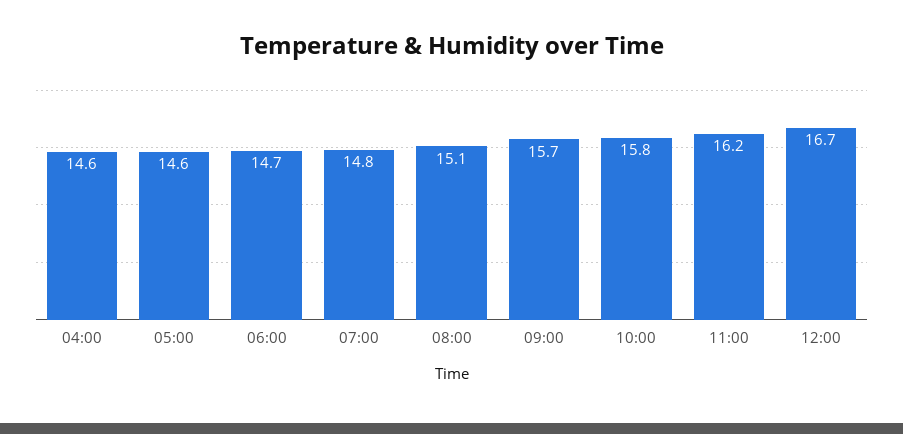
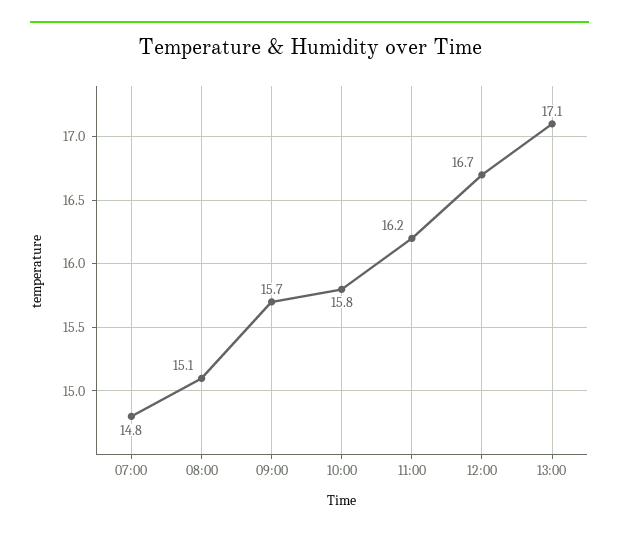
04:00: 14.6 -> none
05:00: 14.6 -> none
06:00: 14.7 -> none
13:00: none -> 17.1

